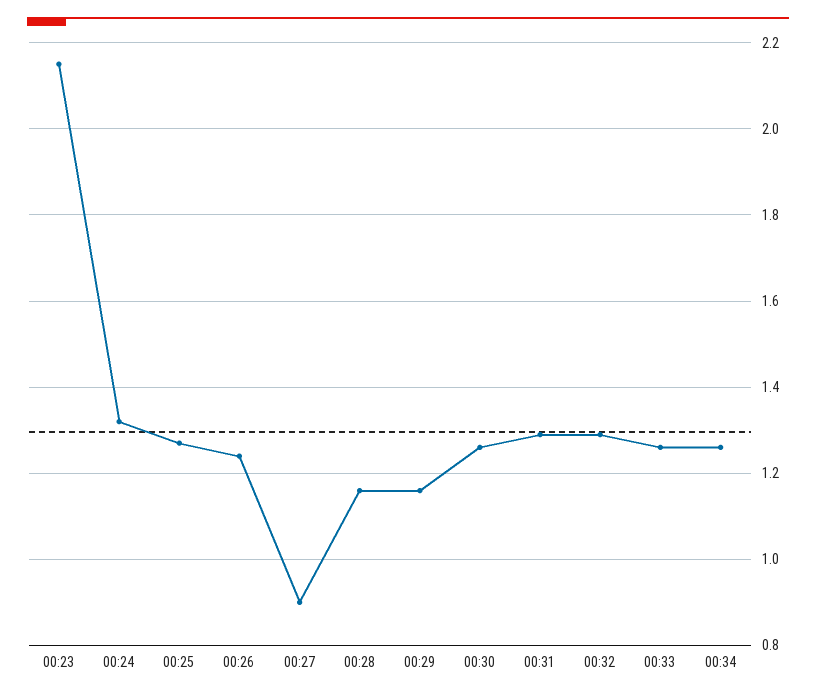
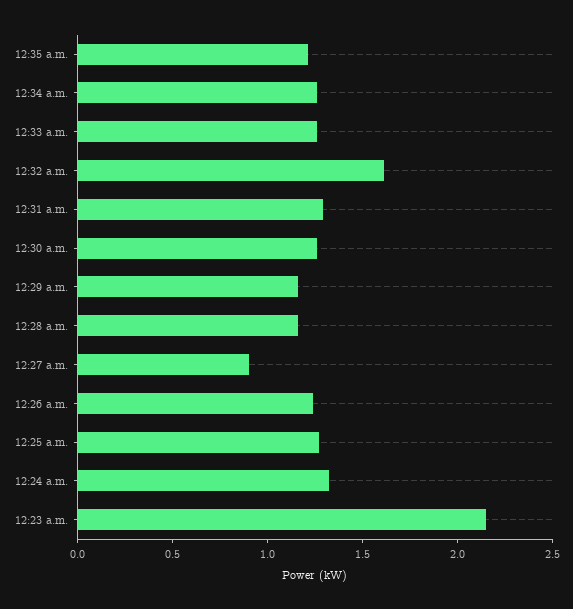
00:32: 1.3 -> 1.6
12:35 a.m.: none -> 1.2

